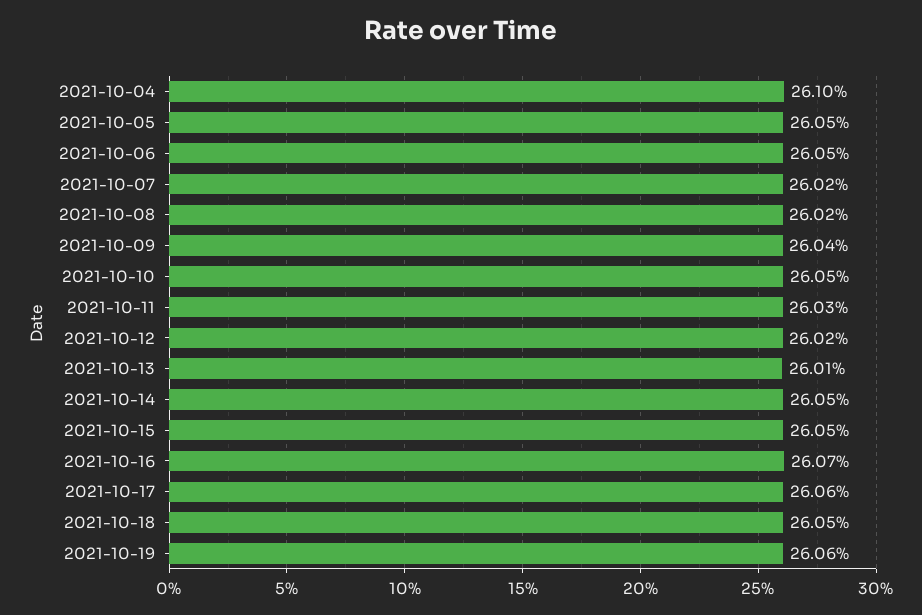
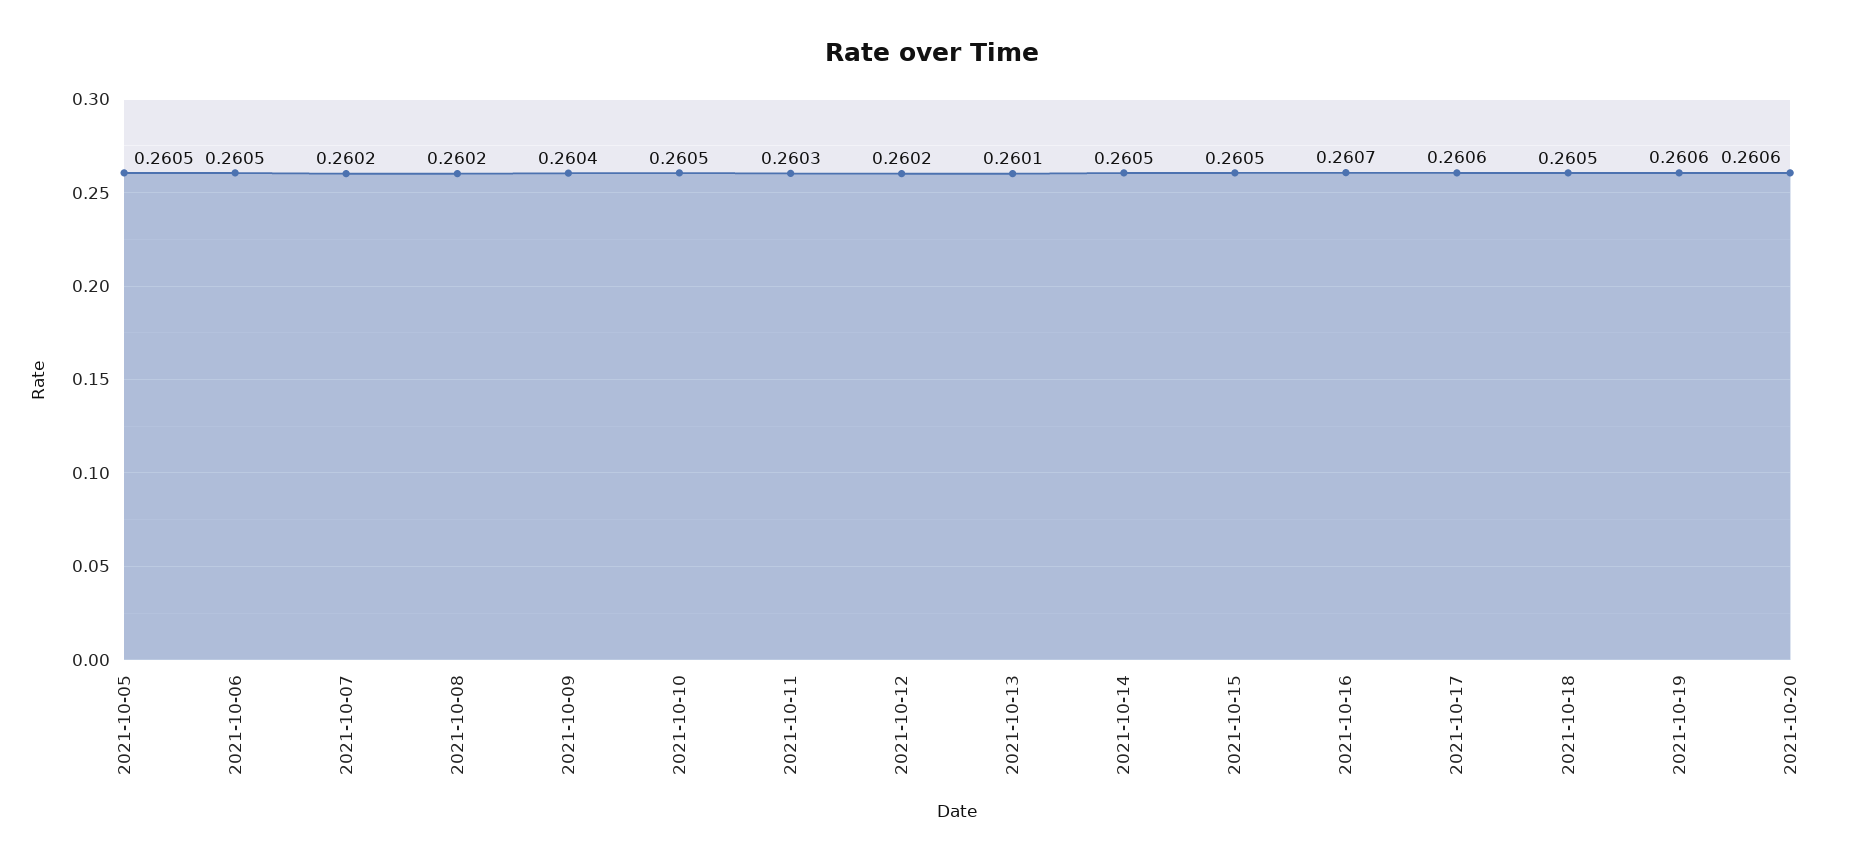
2021-10-04: 0.261 -> none
2021-10-20: none -> 0.2606

